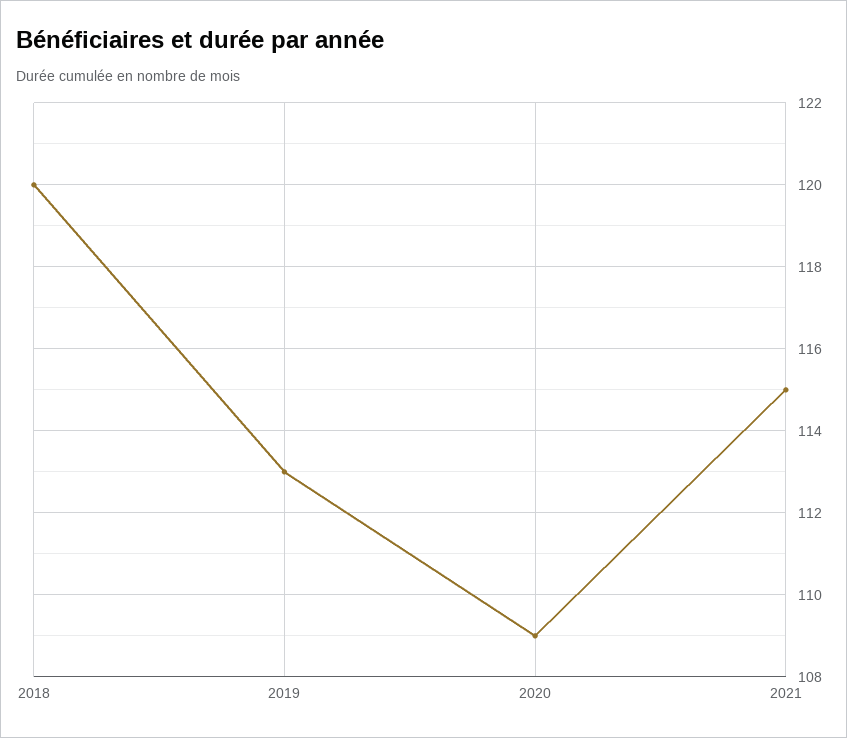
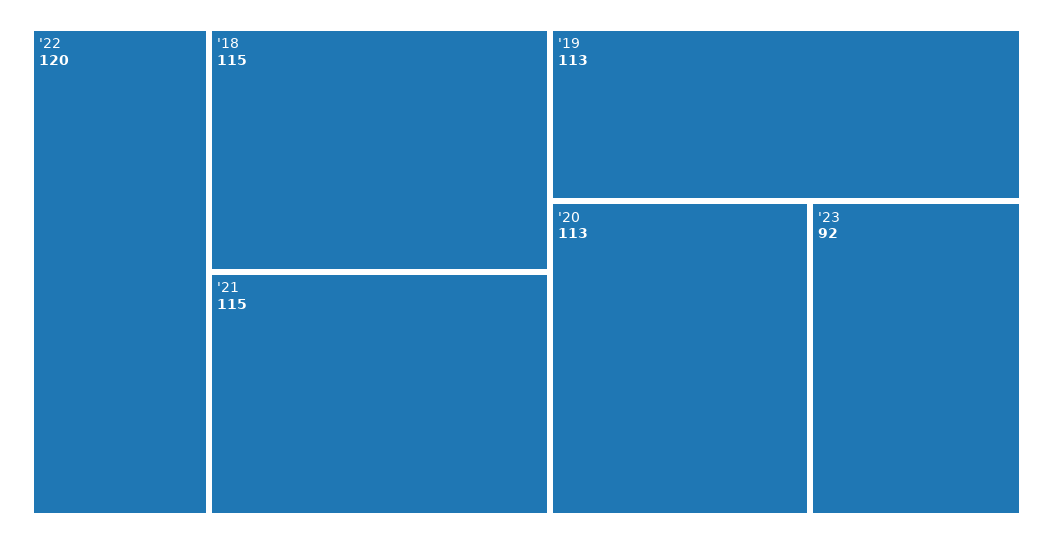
2018: 120 -> 115
2020: 109 -> 113
'22: none -> 120
'23: none -> 92

